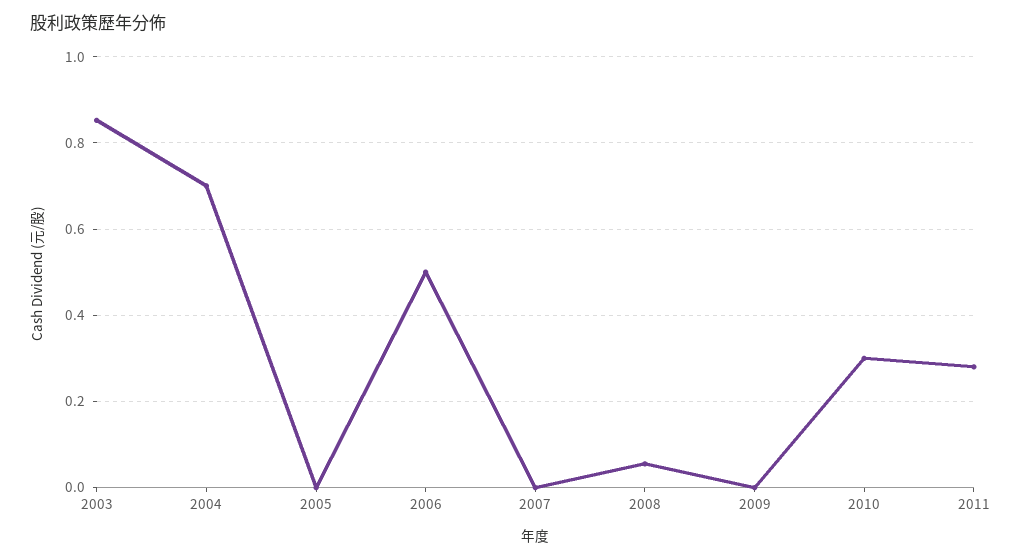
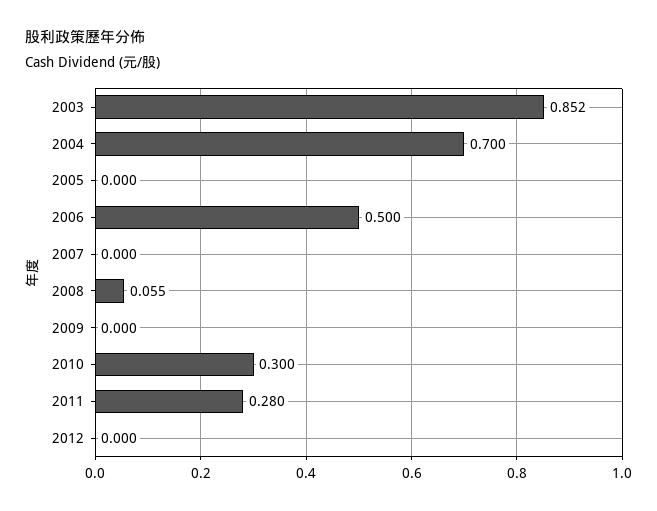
2012: none -> 0

